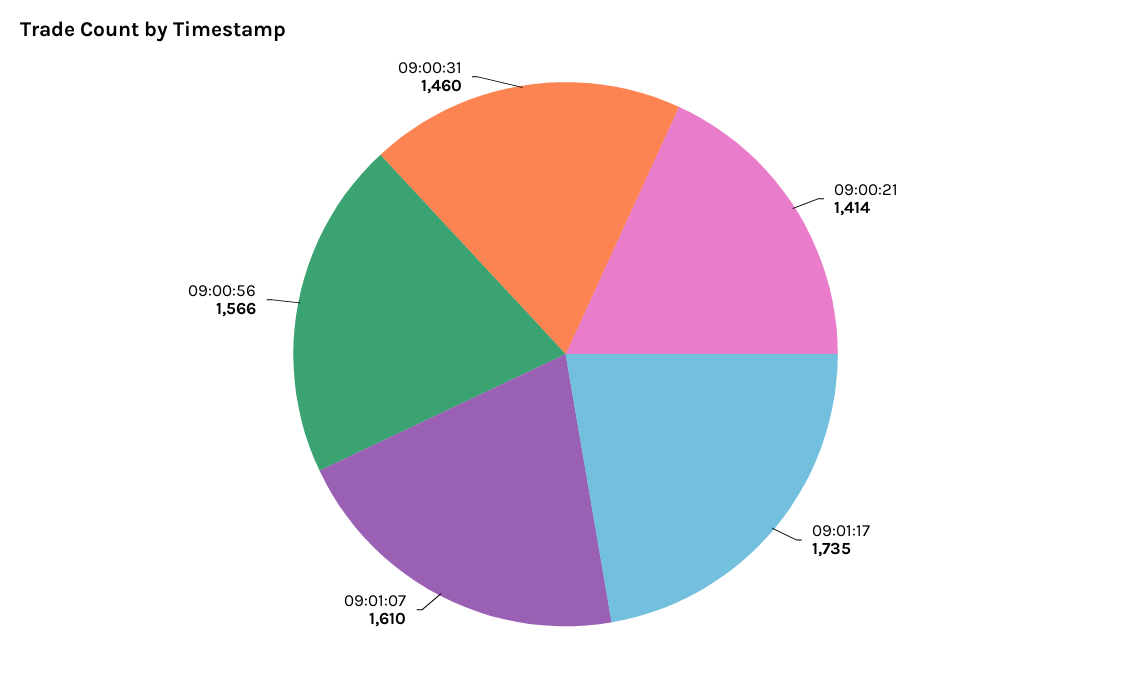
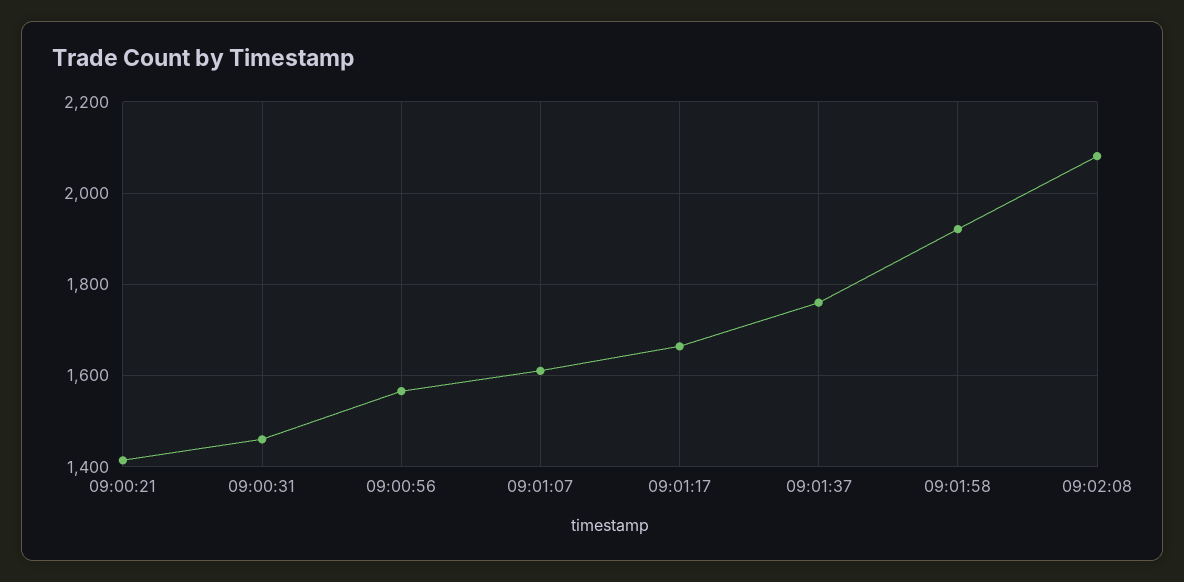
09:01:17: 1735 -> 1660
09:01:37: none -> 1760
09:01:58: none -> 1920
09:02:08: none -> 2080

